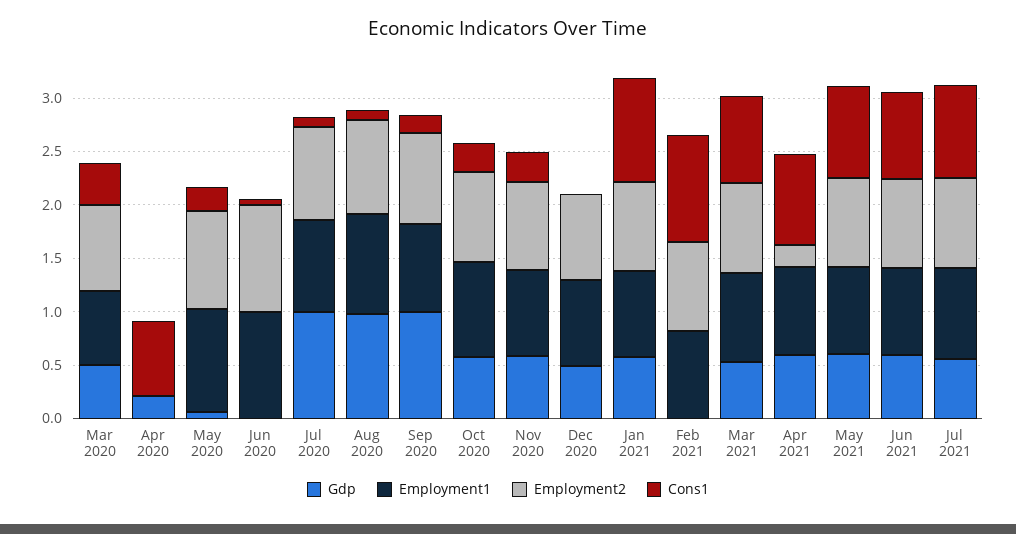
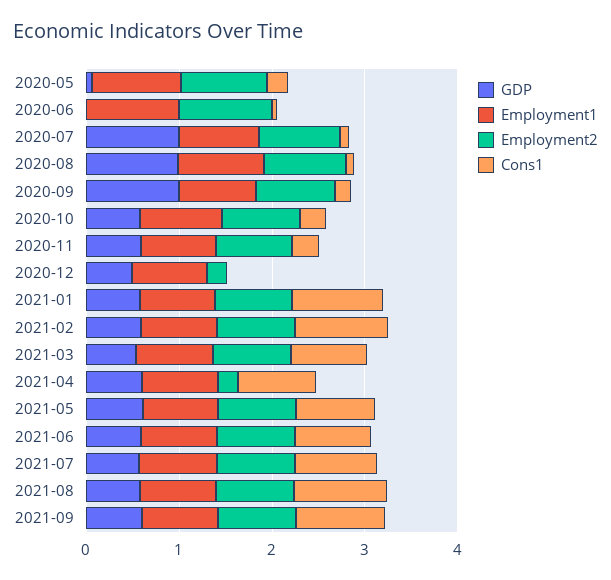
Gdp, Mar 2020: 0.5 -> none
Employment1, Mar 2020: 0.7 -> none
Employment2, Mar 2020: 0.8 -> none
Cons1, Mar 2020: 0.4 -> none
Gdp, Apr 2020: 0.2 -> none
Employment1, Apr 2020: 0 -> none
Employment2, Apr 2020: 0 -> none
Cons1, Apr 2020: 0.7 -> none
Employment2, Dec 2020: 0.8 -> 0.2
Gdp, Feb 2021: 0 -> 0.6
Gdp, 2021-08: none -> 0.6
Employment1, 2021-08: none -> 0.8
Employment2, 2021-08: none -> 0.8
Cons1, 2021-08: none -> 1
Gdp, 2021-09: none -> 0.6
Employment1, 2021-09: none -> 0.8
Employment2, 2021-09: none -> 0.8
Cons1, 2021-09: none -> 1

